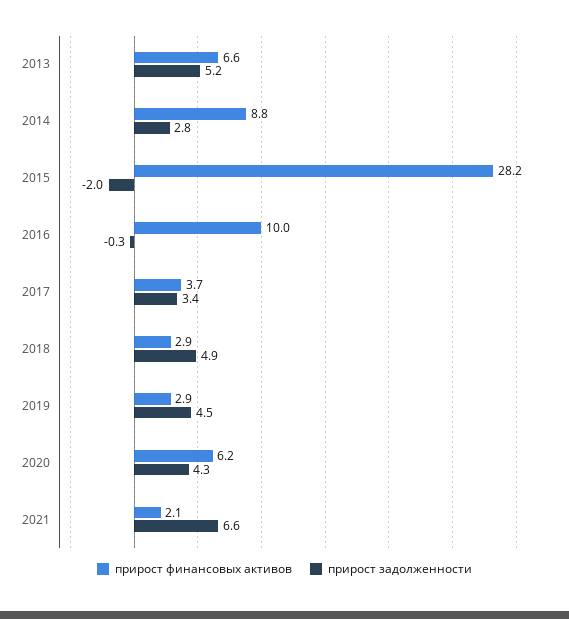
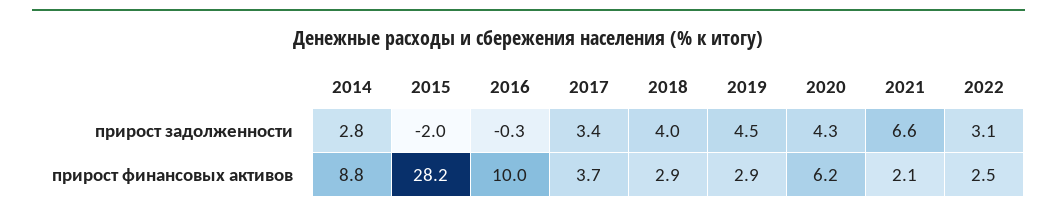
прирост финансовых активов, 2013: 6.6 -> none
прирост задолженности, 2013: 5.2 -> none
прирост задолженности, 2018: 4.9 -> 4
прирост задолженности, 2022: none -> 3.1
прирост финансовых активов, 2022: none -> 2.5

